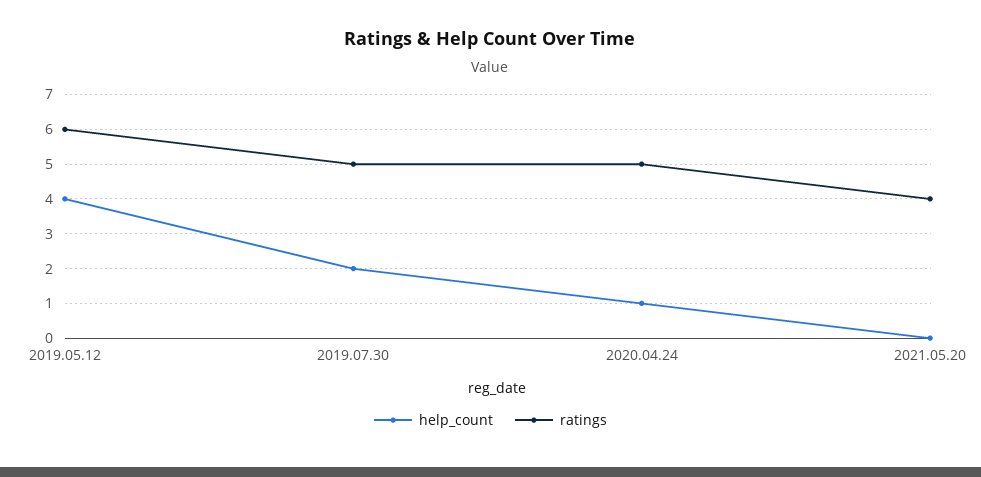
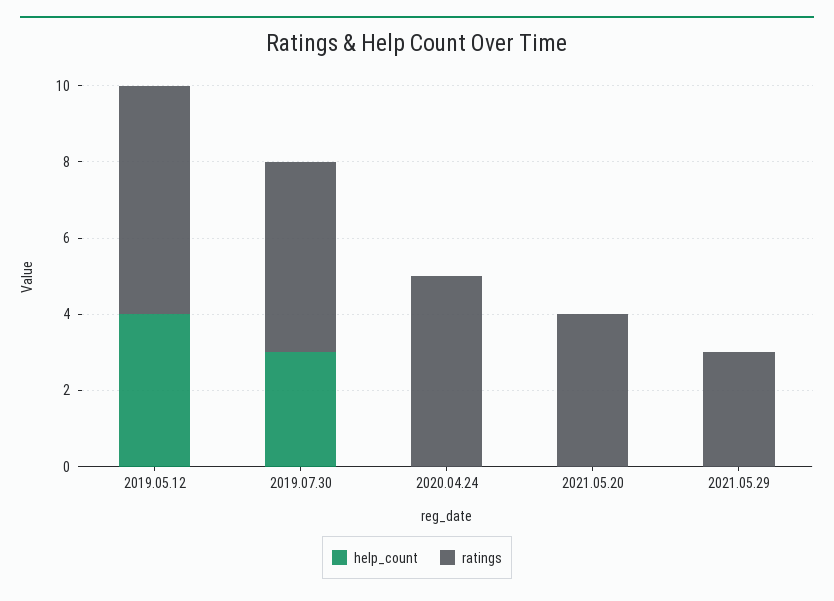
help_count, 2019.07.30: 2 -> 3
help_count, 2020.04.24: 1 -> 0
help_count, 2021.05.29: none -> 0
ratings, 2021.05.29: none -> 3

